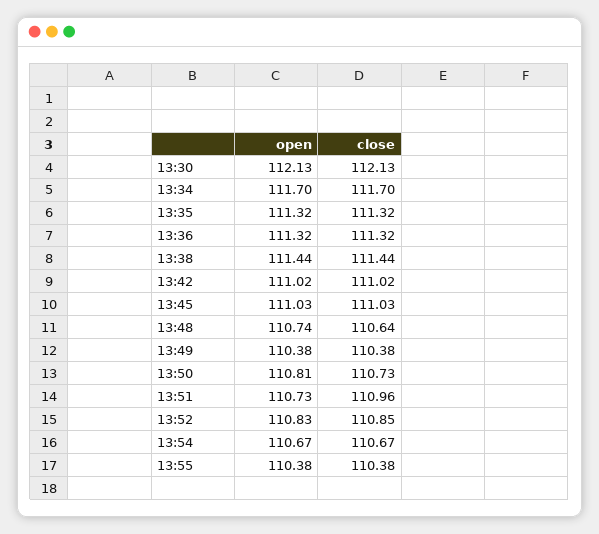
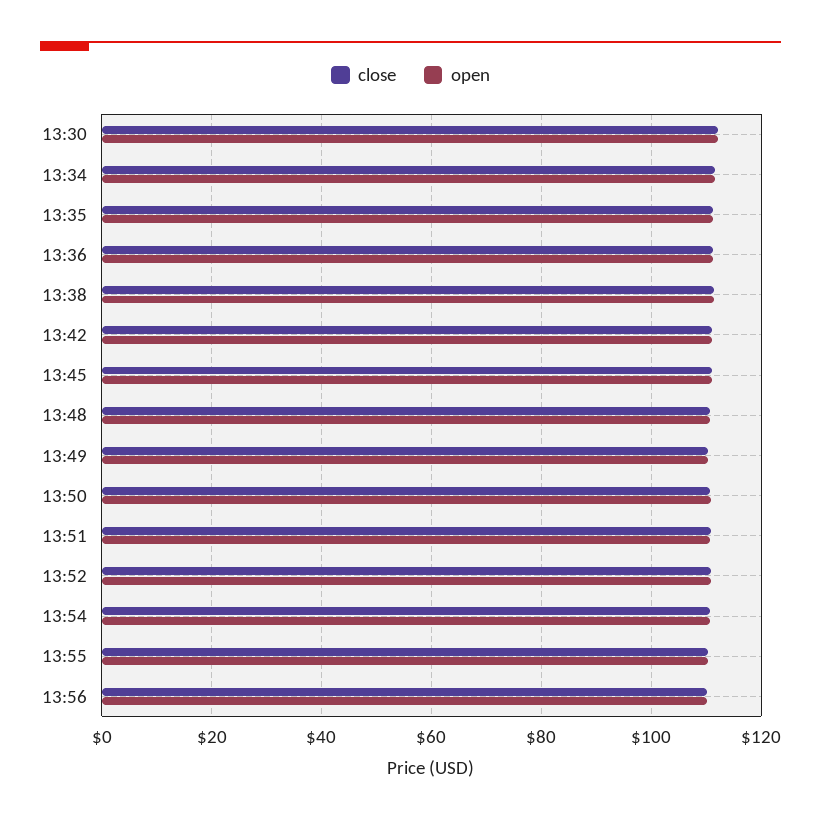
close, 13:56: none -> 110
open, 13:56: none -> 110

